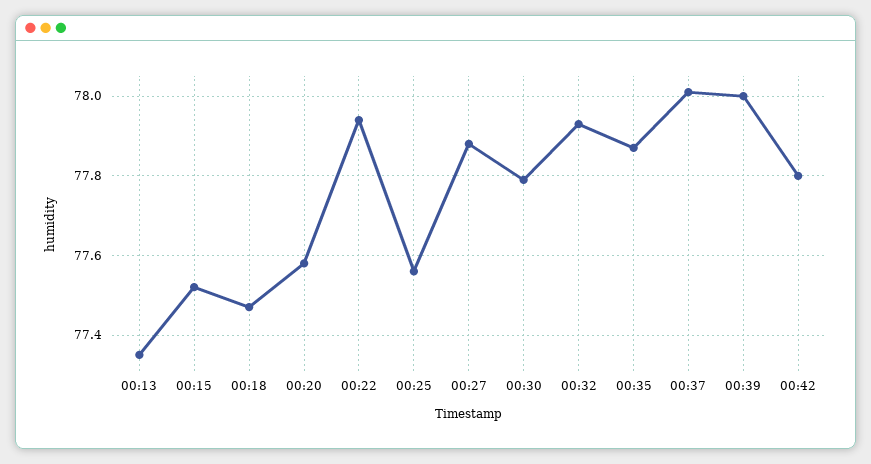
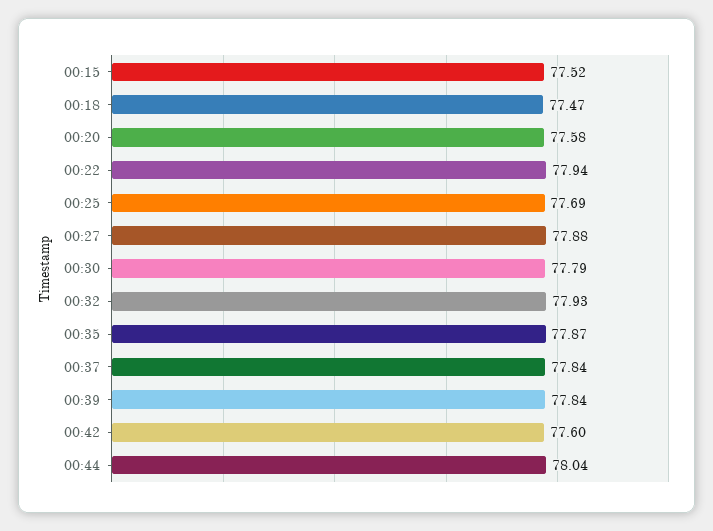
00:13: 77.35 -> none
00:25: 77.55 -> 77.69
00:37: 78 -> 77.84
00:39: 78 -> 77.84
00:42: 77.8 -> 77.6
00:44: none -> 78.04

